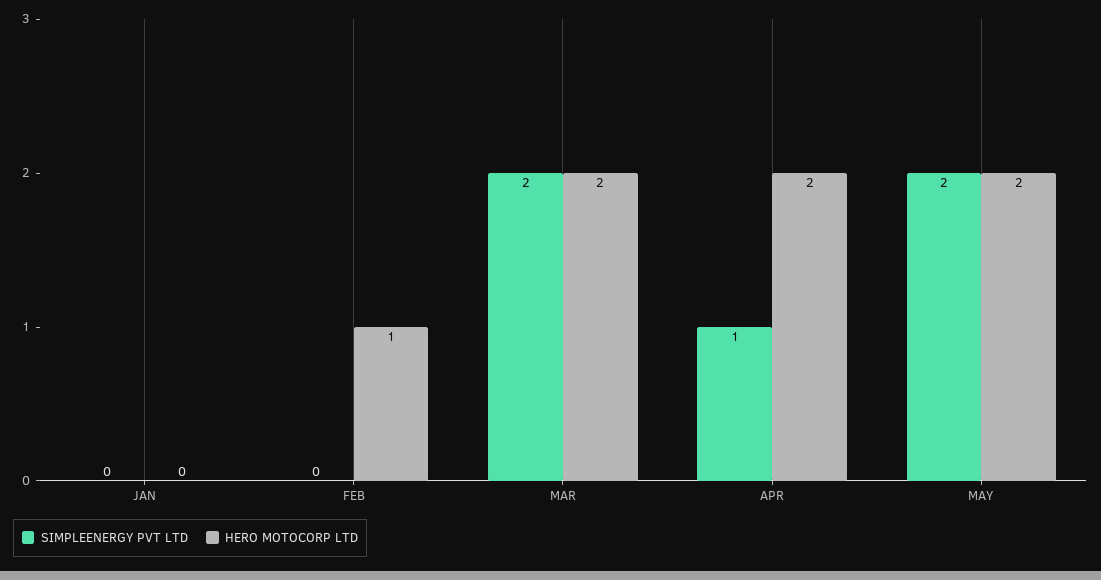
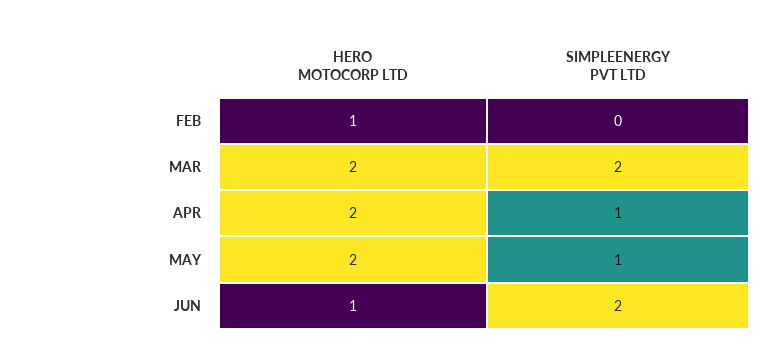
SIMPLEENERGY PVT LTD, JAN: 0 -> none
HERO MOTOCORP LTD, JAN: 0 -> none
SIMPLEENERGY PVT LTD, MAY: 2 -> 1
HERO MOTOCORP LTD, JUN: none -> 1
SIMPLEENERGY PVT LTD, JUN: none -> 2

